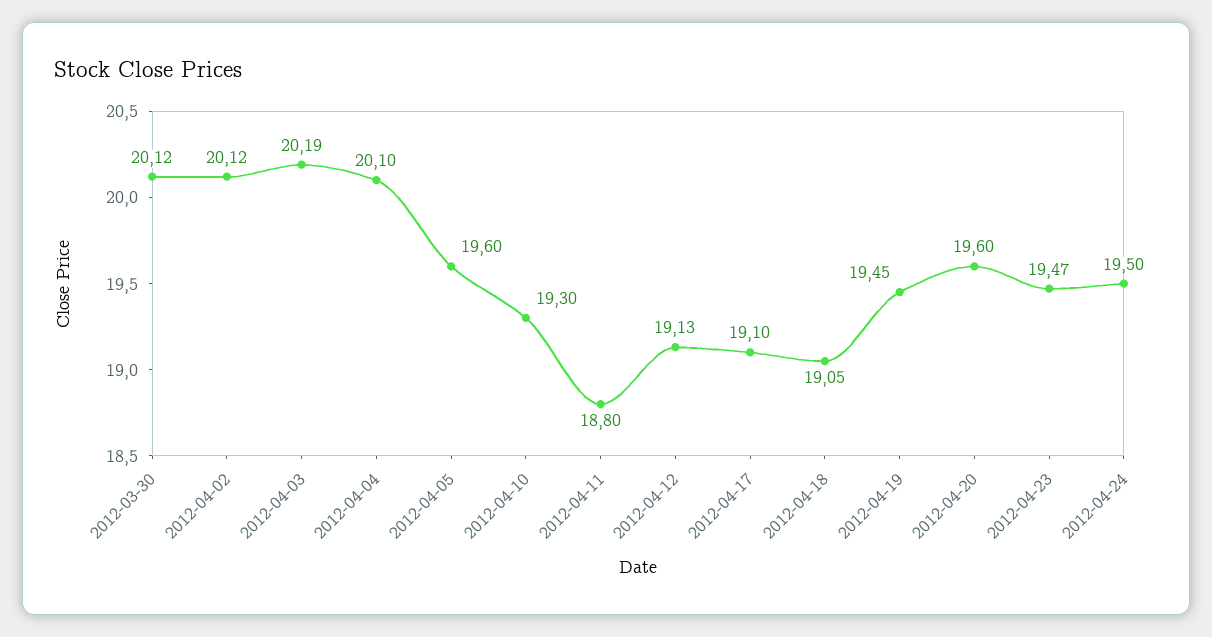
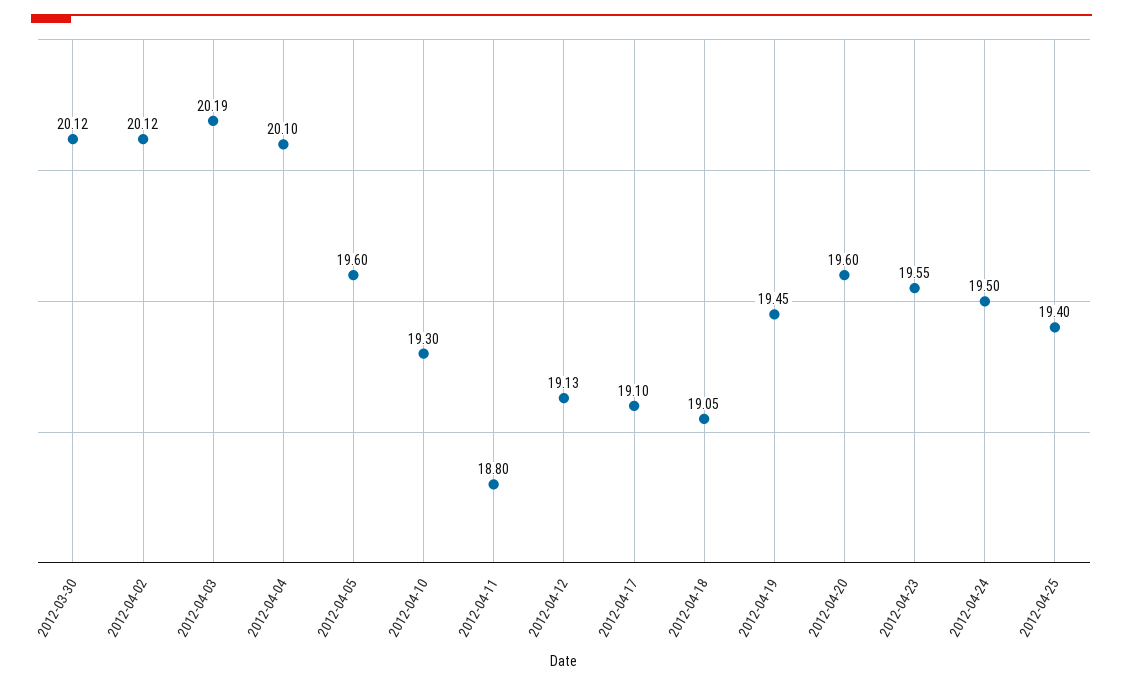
2012-04-23: 19.47 -> 19.55
2012-04-25: none -> 19.4

